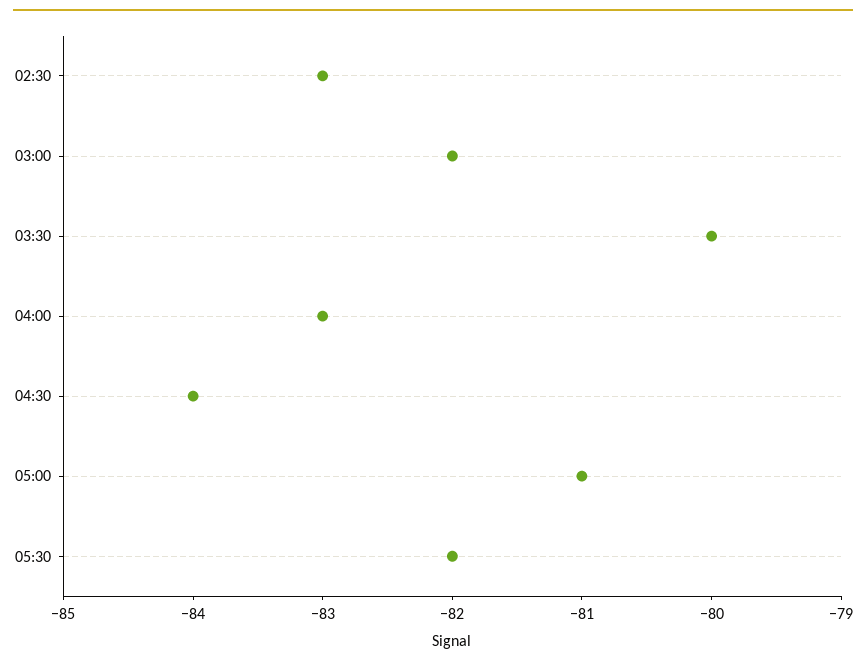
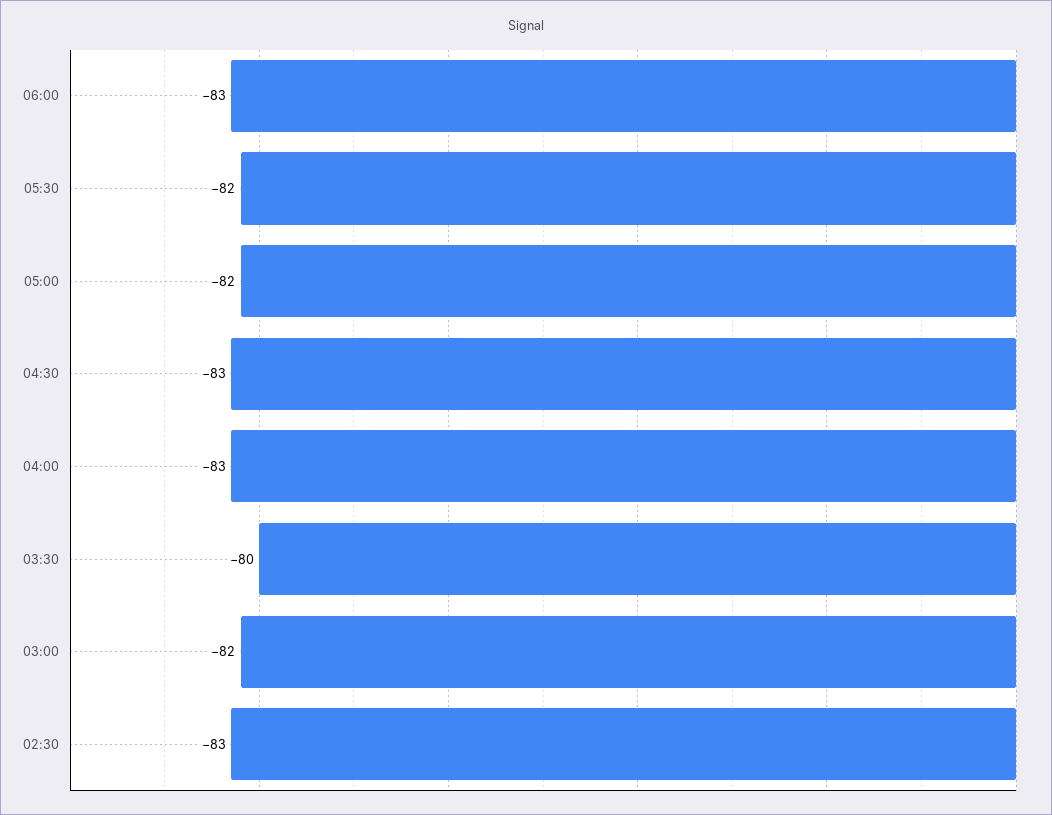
04:30: -84 -> -83
05:00: -81 -> -82
06:00: none -> -83

